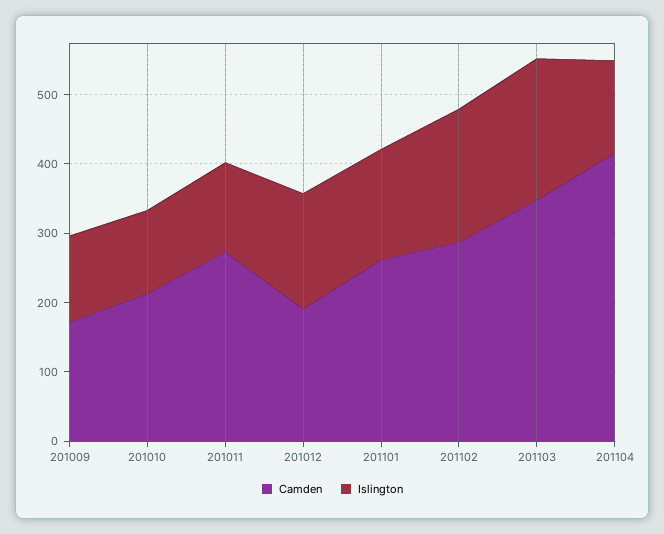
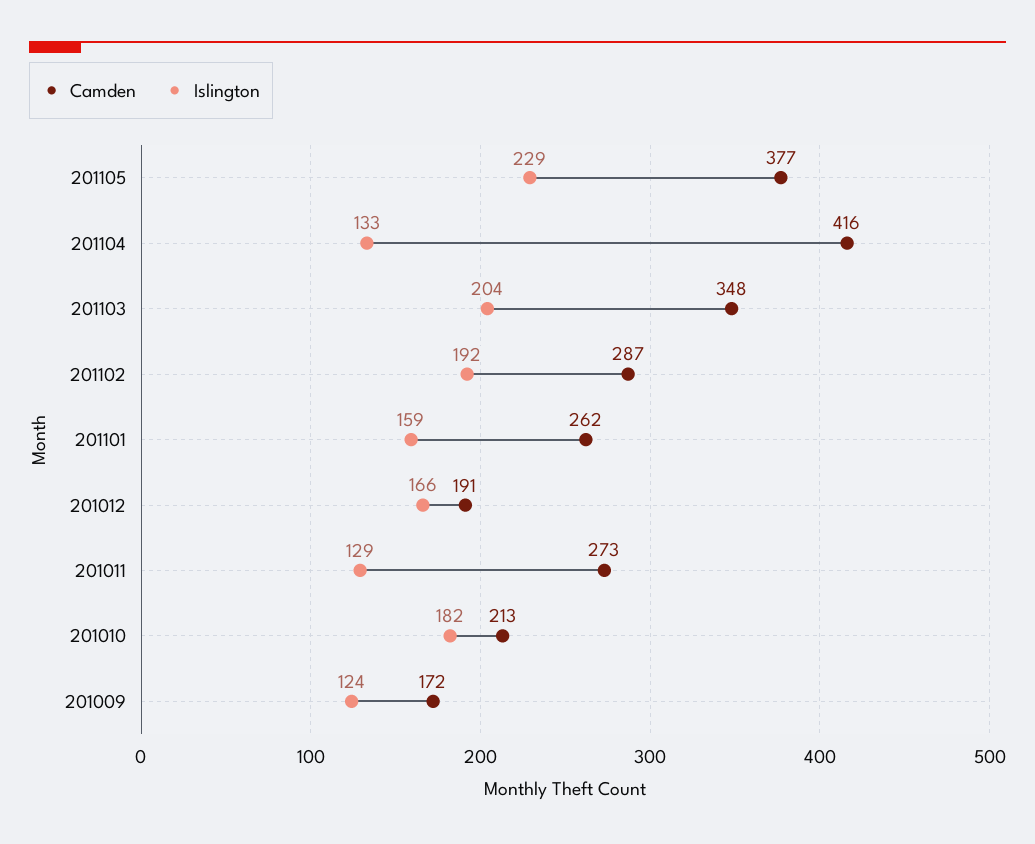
Islington, 201010: 120 -> 182
Camden, 201105: none -> 377
Islington, 201105: none -> 229

